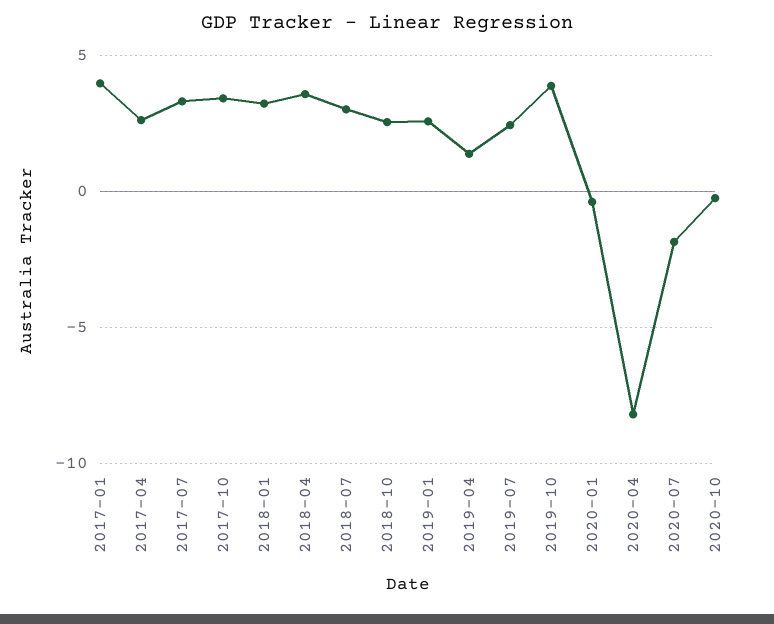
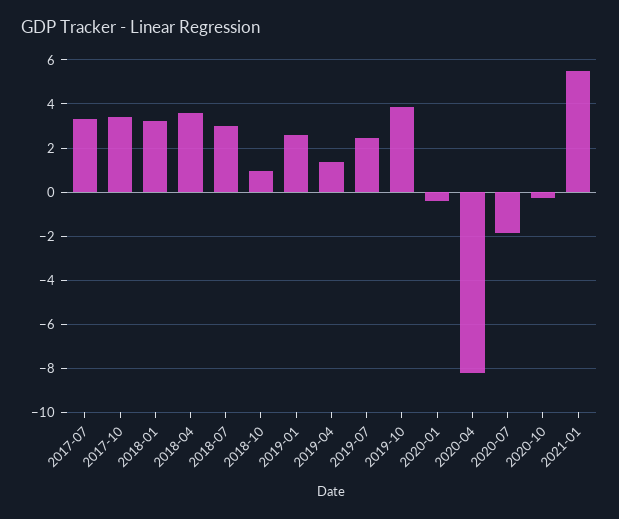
2017-01: 4 -> none
2017-04: 2.5 -> none
2018-10: 2.5 -> 1
2021-01: none -> 5.5

